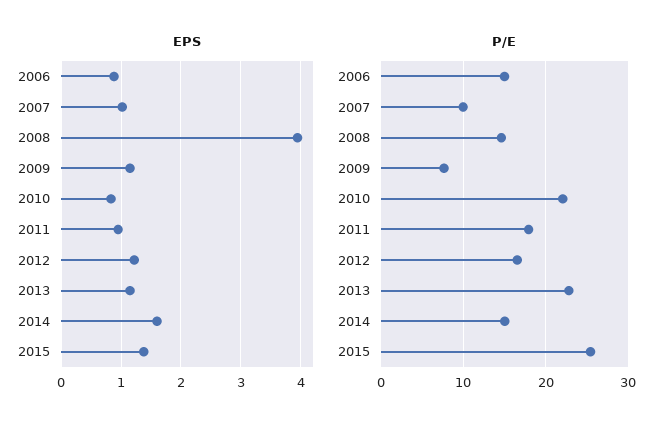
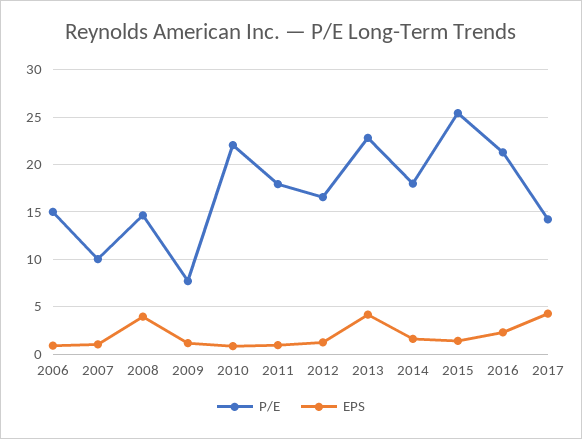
EPS, 2013: 1.2 -> 4
P/E, 2014: 15 -> 18
P/E, 2016: none -> 21
EPS, 2016: none -> 2
P/E, 2017: none -> 14
EPS, 2017: none -> 4

